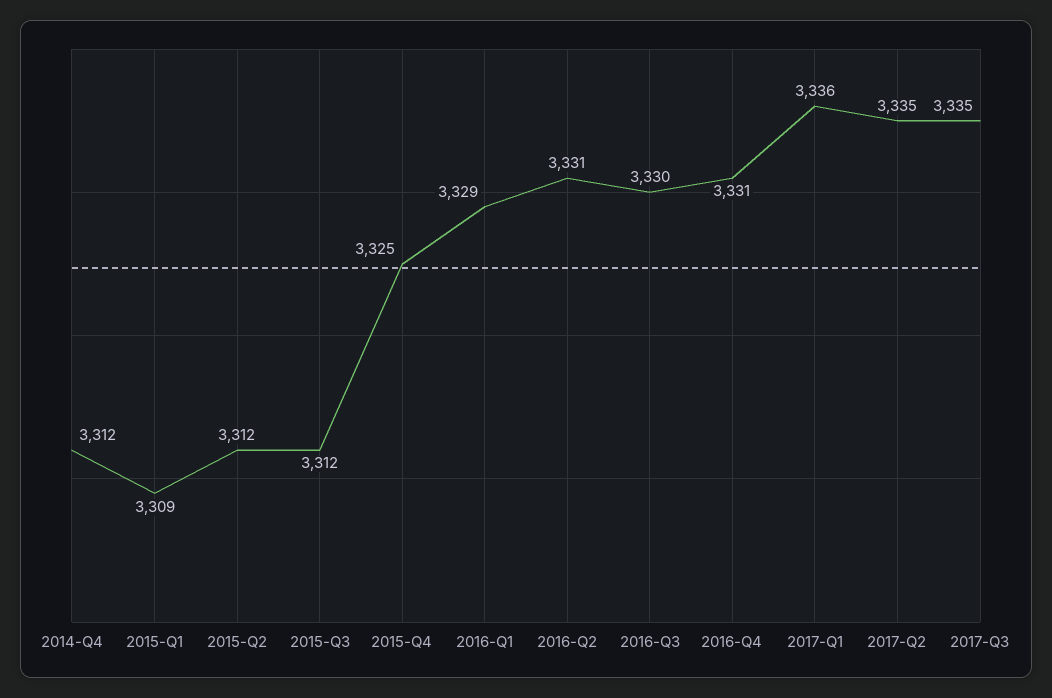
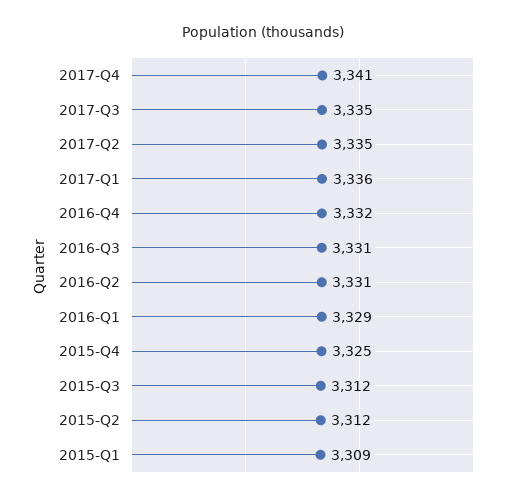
2014-Q4: 3312 -> none
2016-Q3: 3330 -> 3331
2016-Q4: 3331 -> 3332
2017-Q4: none -> 3341

